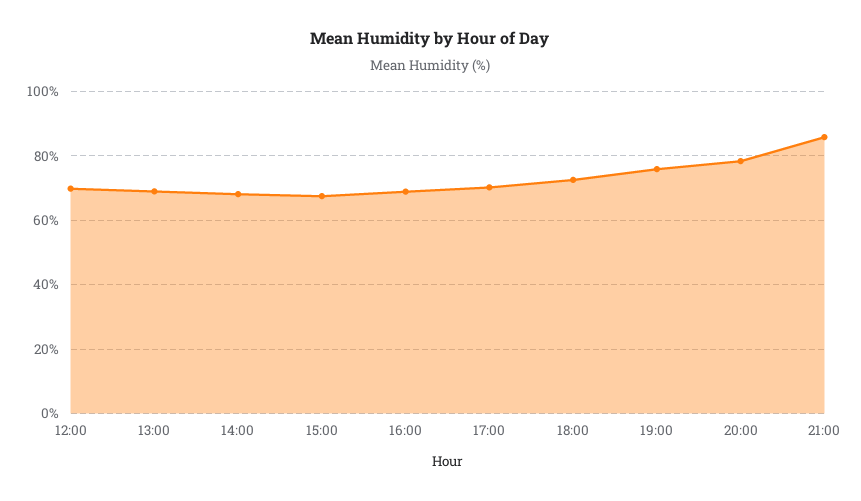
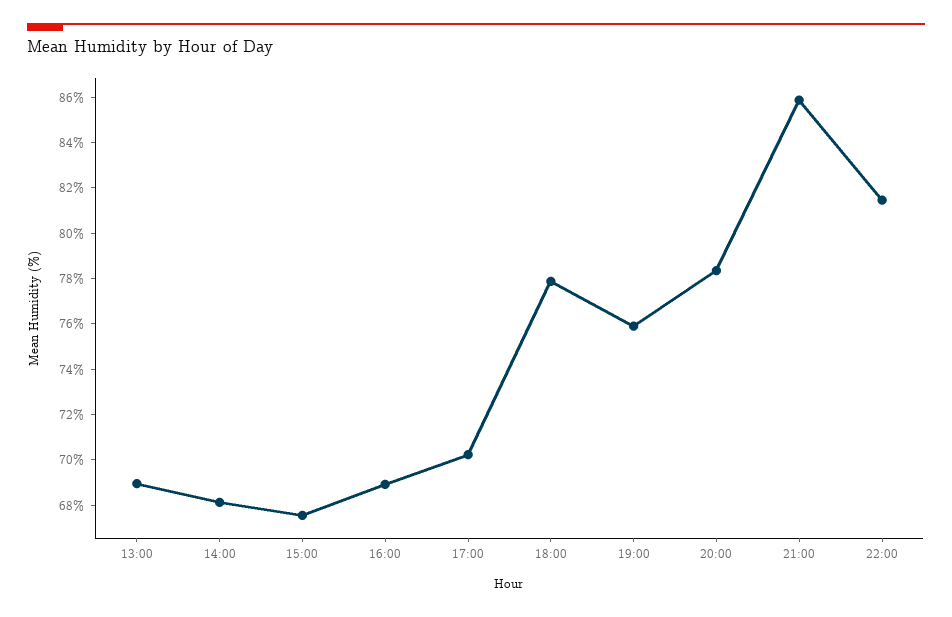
12:00: 70 -> none
18:00: 72 -> 78
22:00: none -> 81.5

